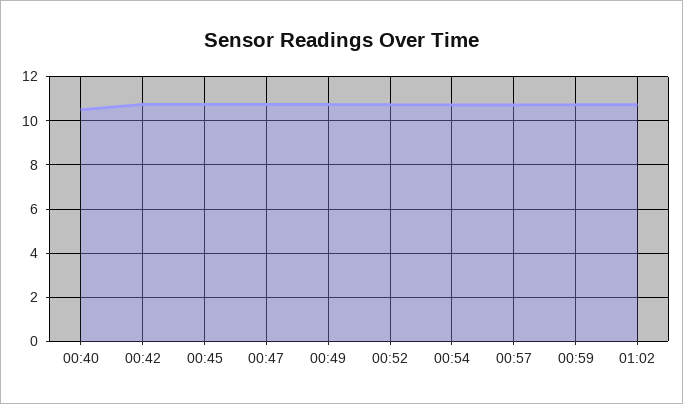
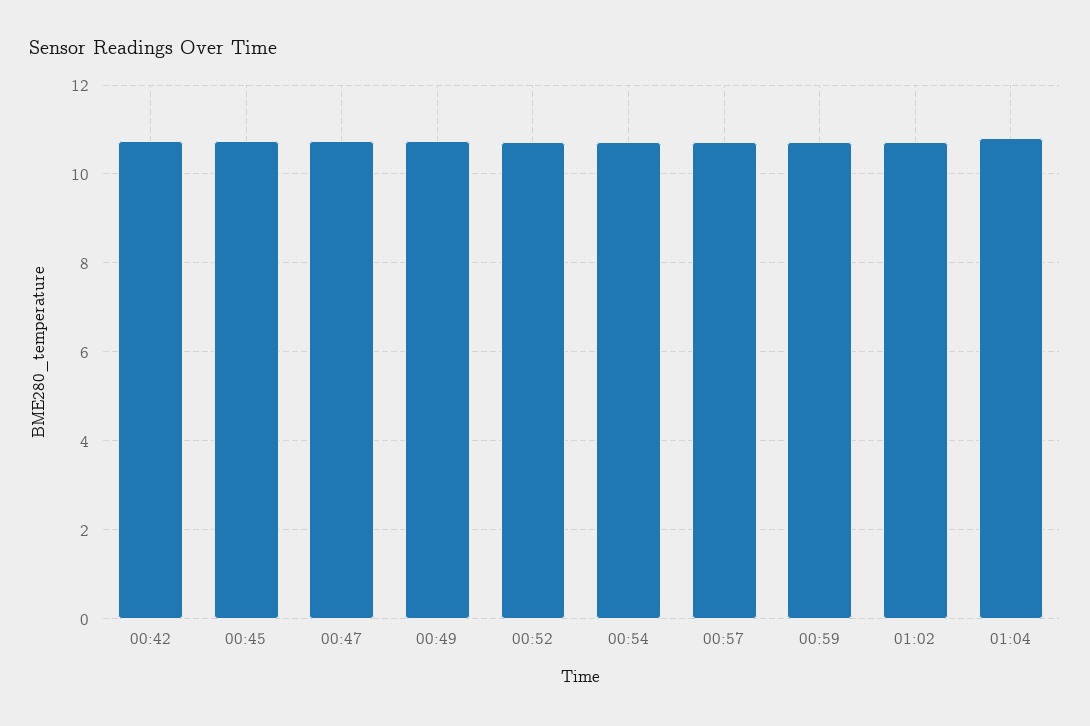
00:40: 10.5 -> none
01:04: none -> 10.8

